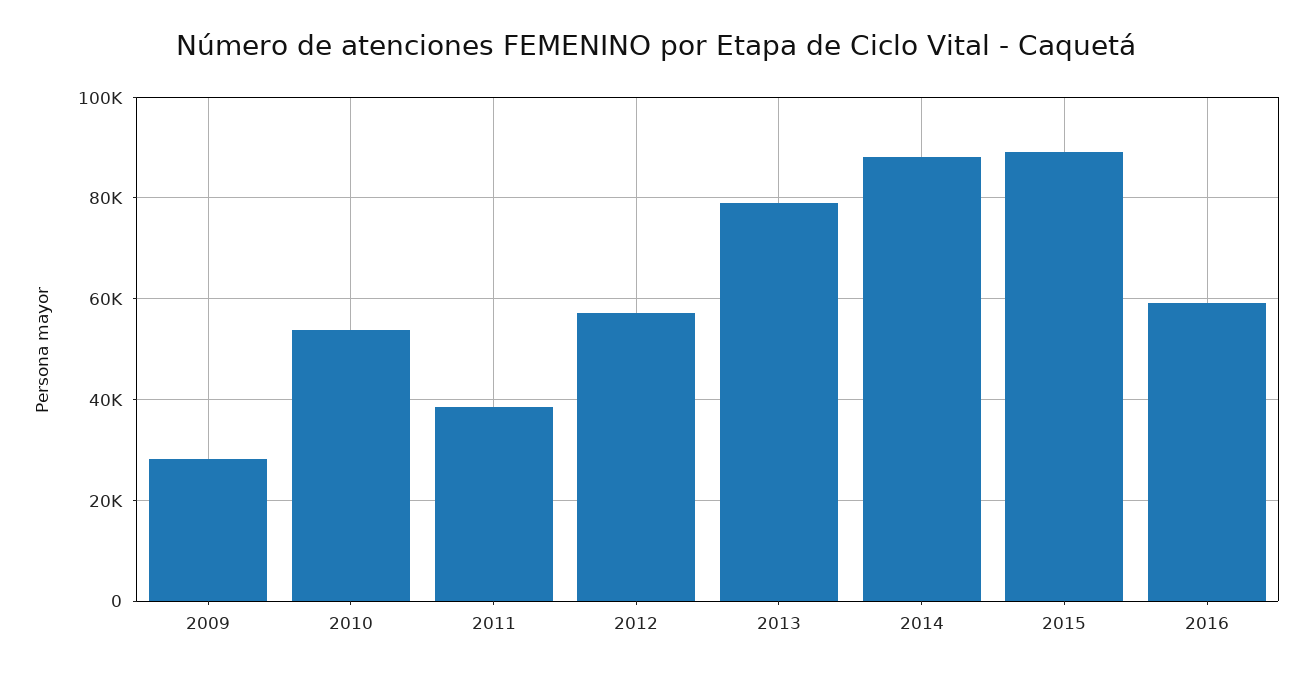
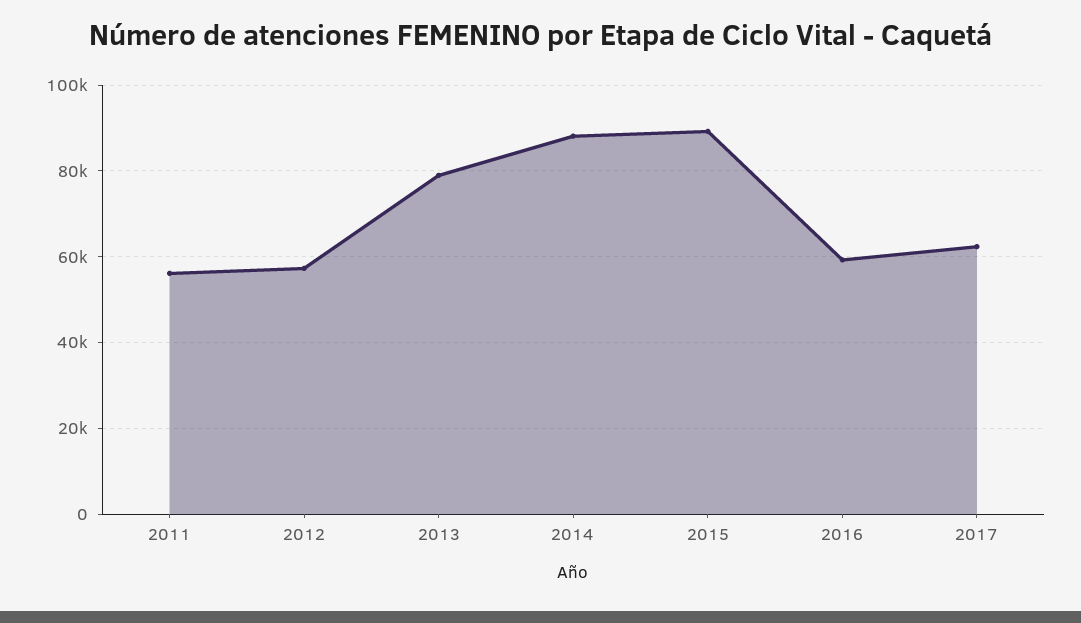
2009: 28000 -> none
2010: 54000 -> none
2011: 38000 -> 56000
2017: none -> 62000

